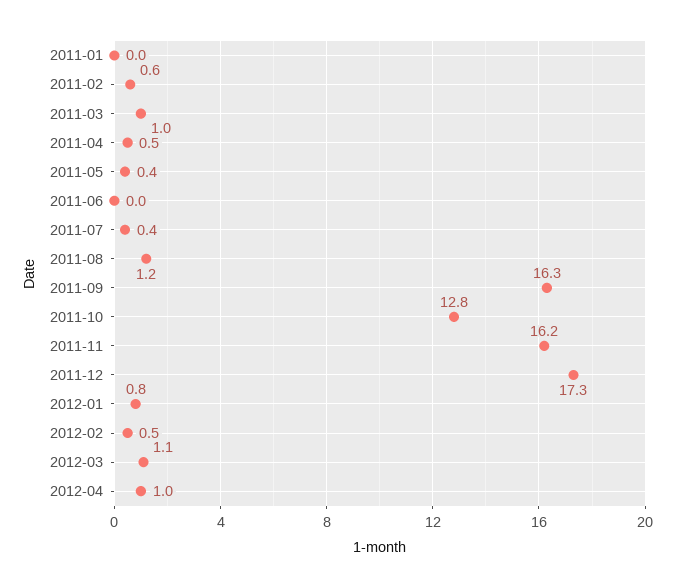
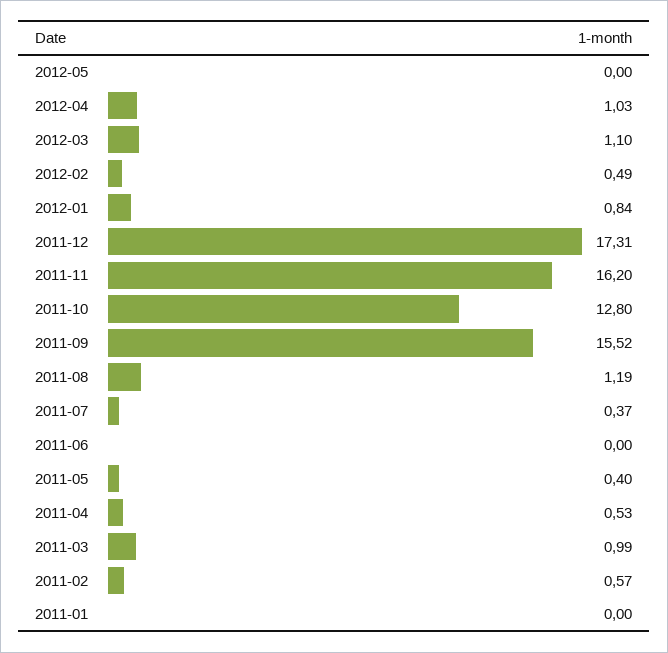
2011-09: 16.3 -> 15.52
2012-05: none -> 0

